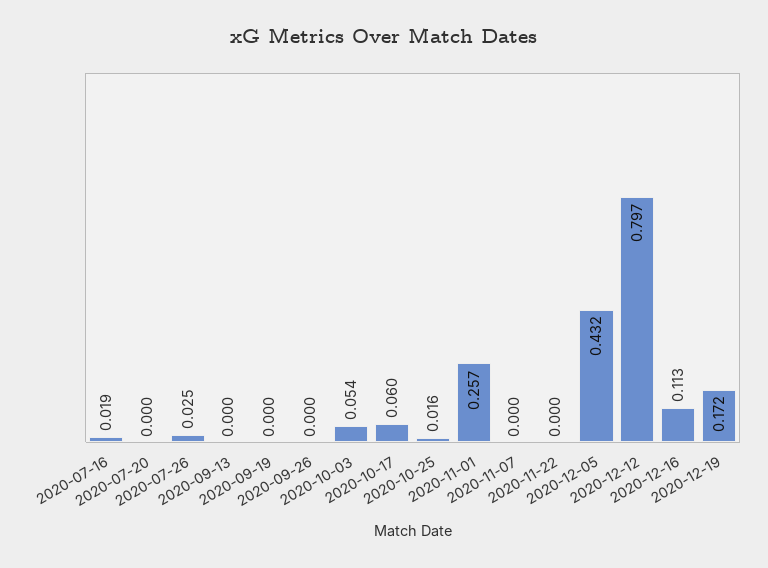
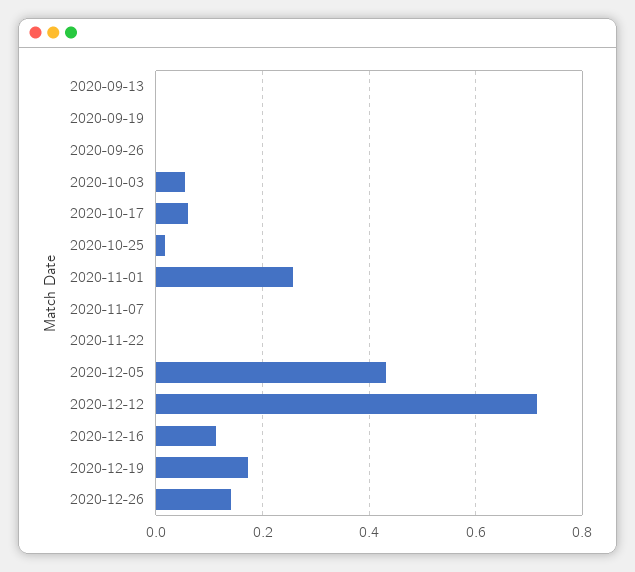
2020-07-16: 0.019 -> none
2020-07-20: 0 -> none
2020-07-26: 0.025 -> none
2020-12-12: 0.797 -> 0.72
2020-12-26: none -> 0.14

